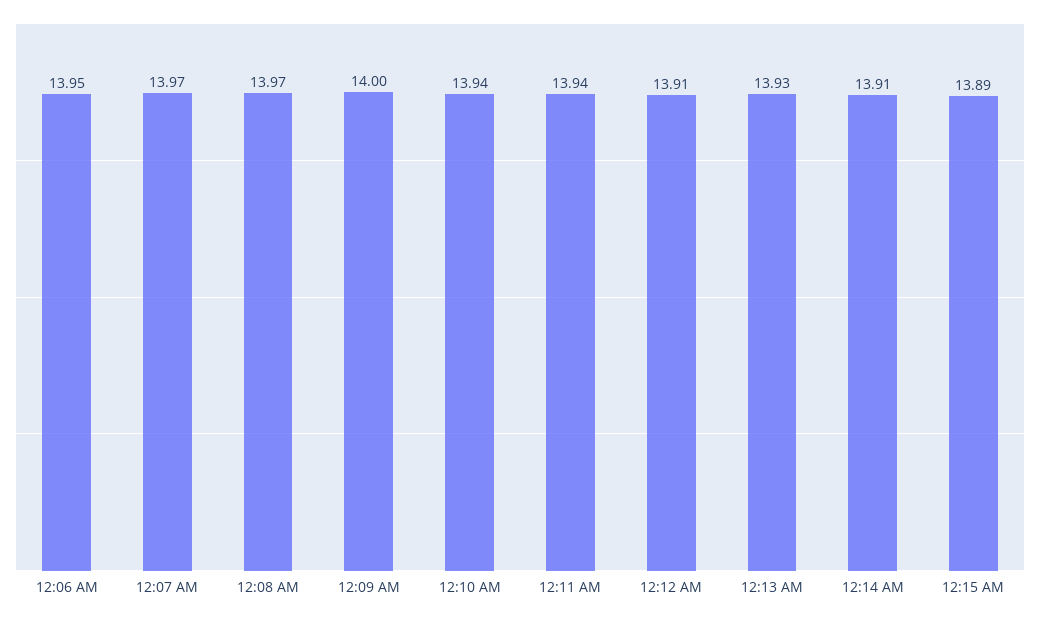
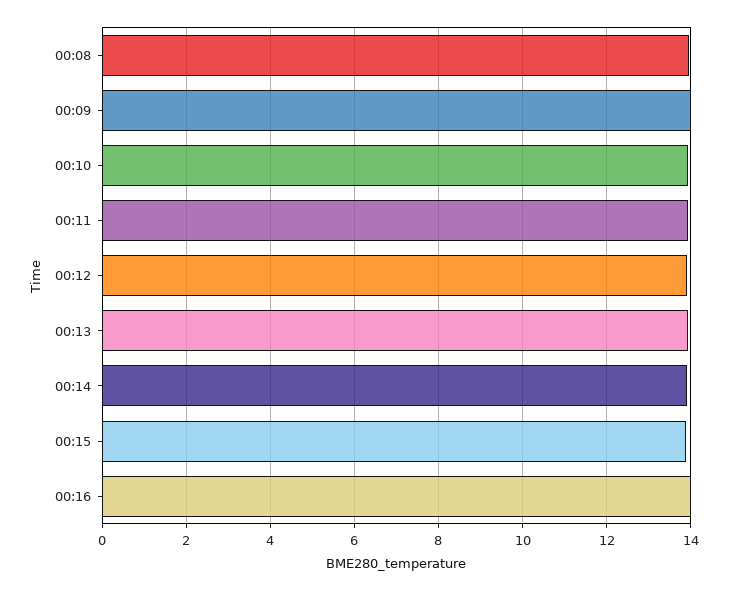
12:06 AM: 13.95 -> none
12:07 AM: 13.97 -> none
00:16: none -> 14

